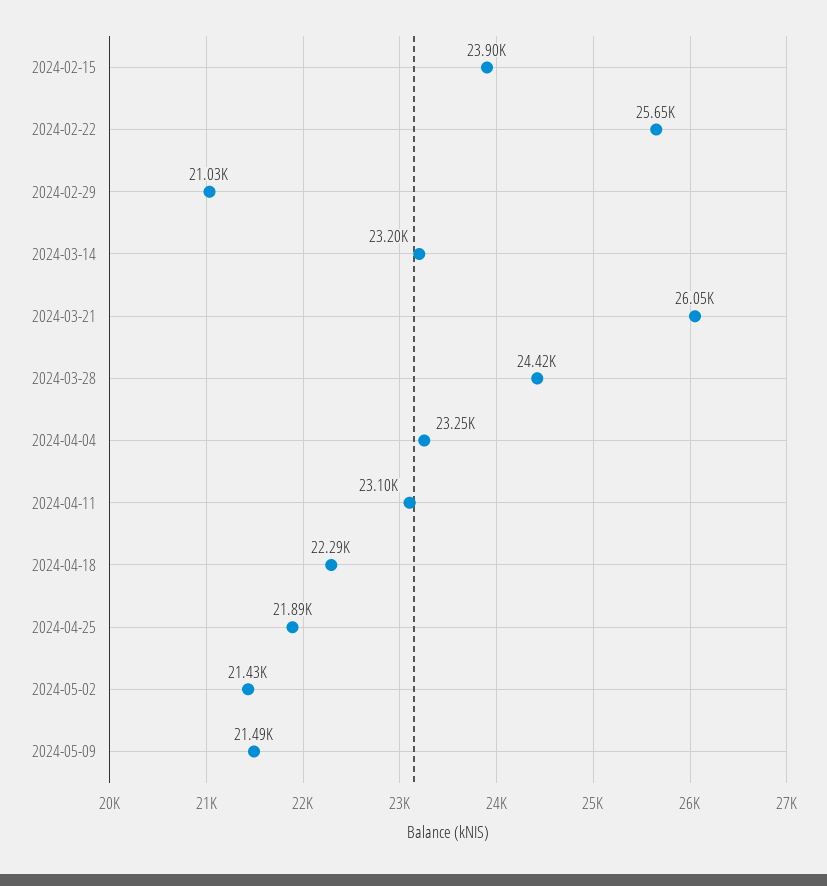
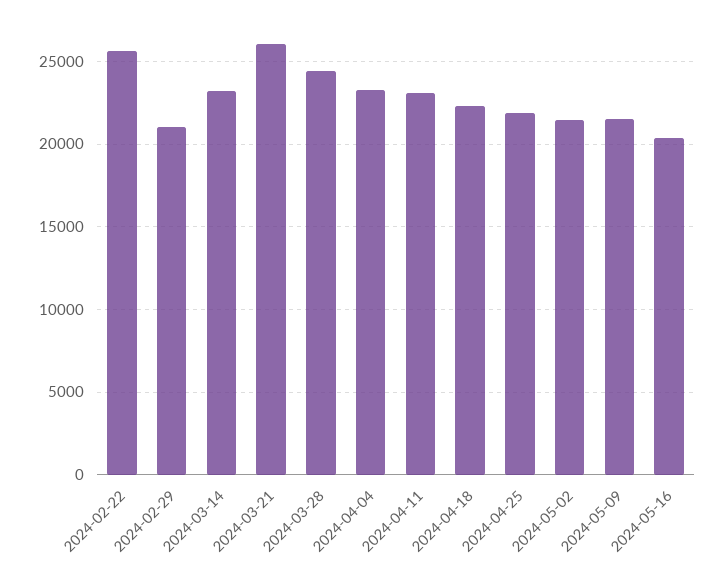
2024-02-15: 23900 -> none
2024-05-16: none -> 20500

